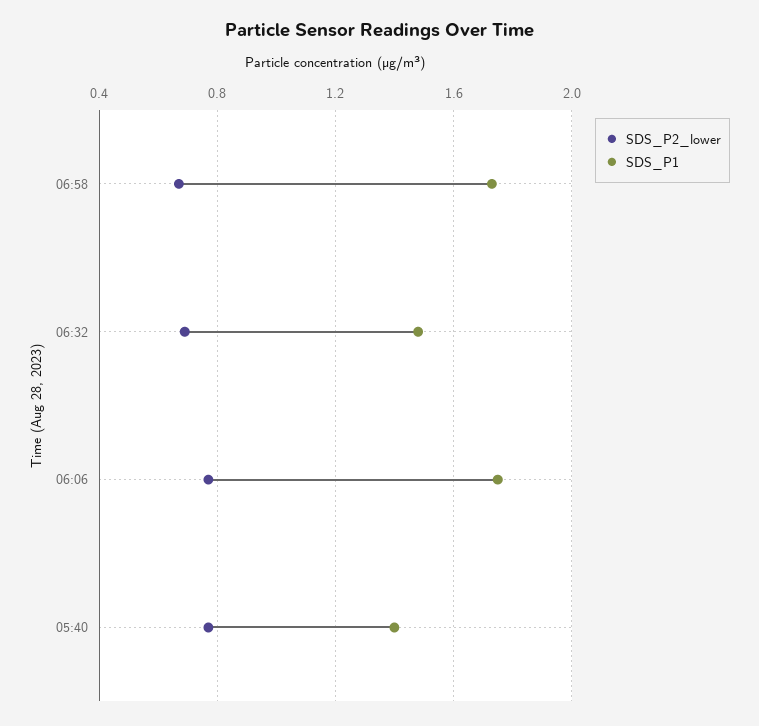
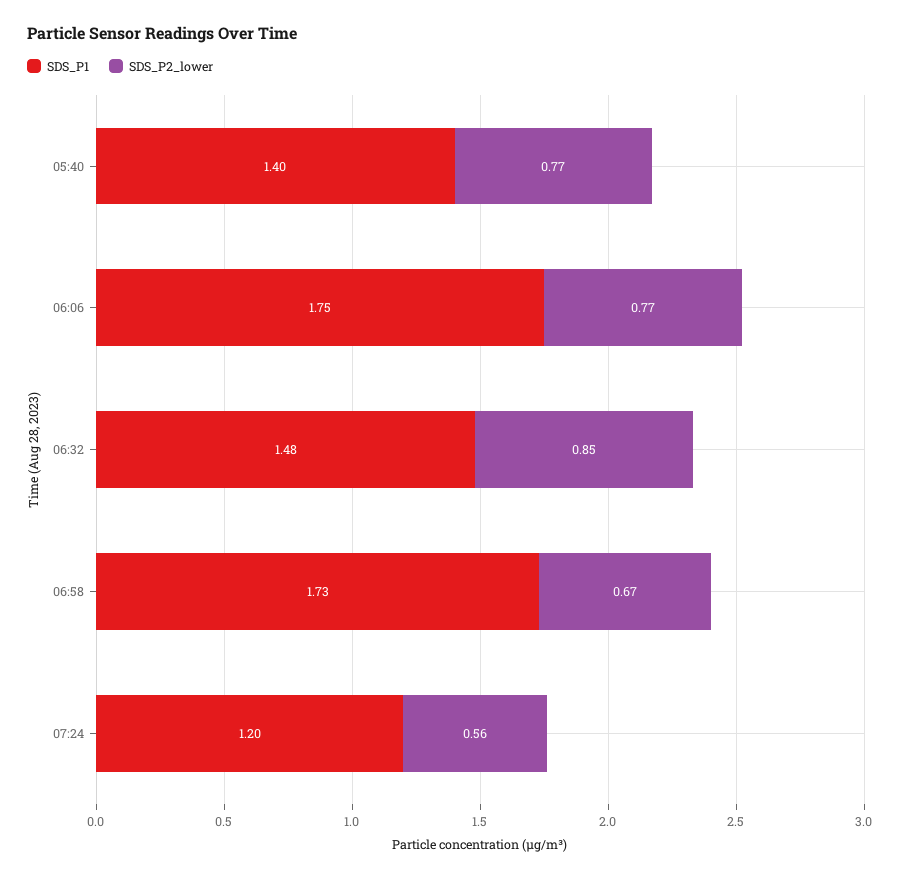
SDS_P2_lower, 06:32: 0.7 -> 0.85
SDS_P1, 07:24: none -> 1.2
SDS_P2_lower, 07:24: none -> 0.56

